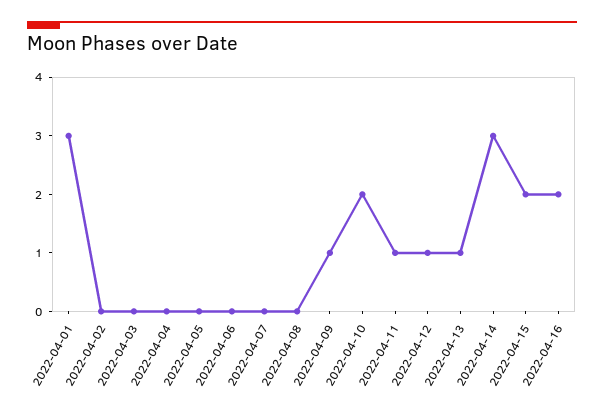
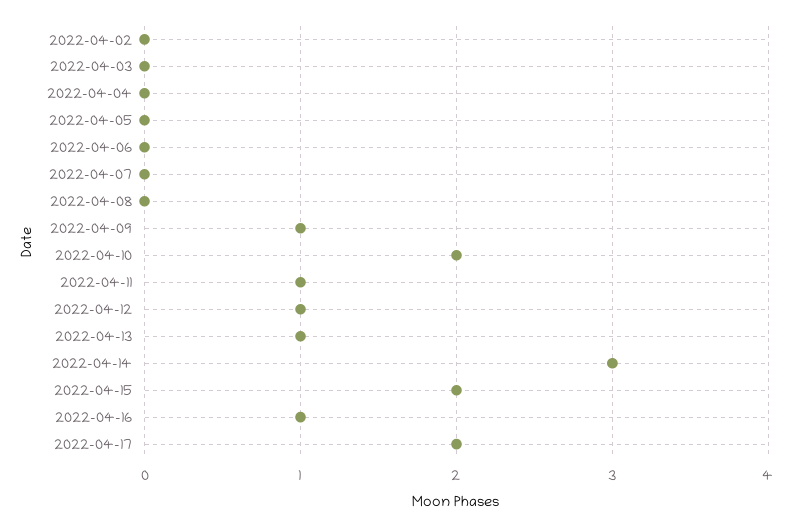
2022-04-01: 3 -> none
2022-04-16: 2 -> 1
2022-04-17: none -> 2

